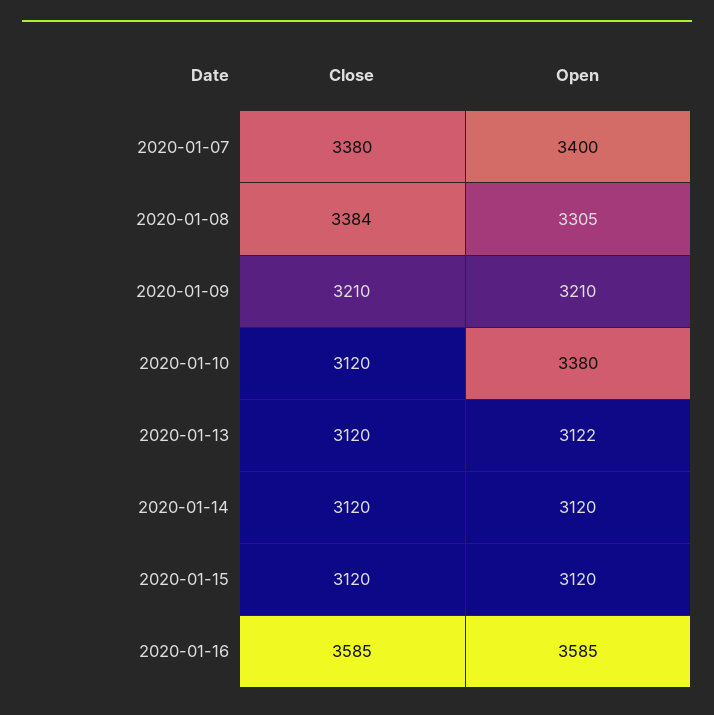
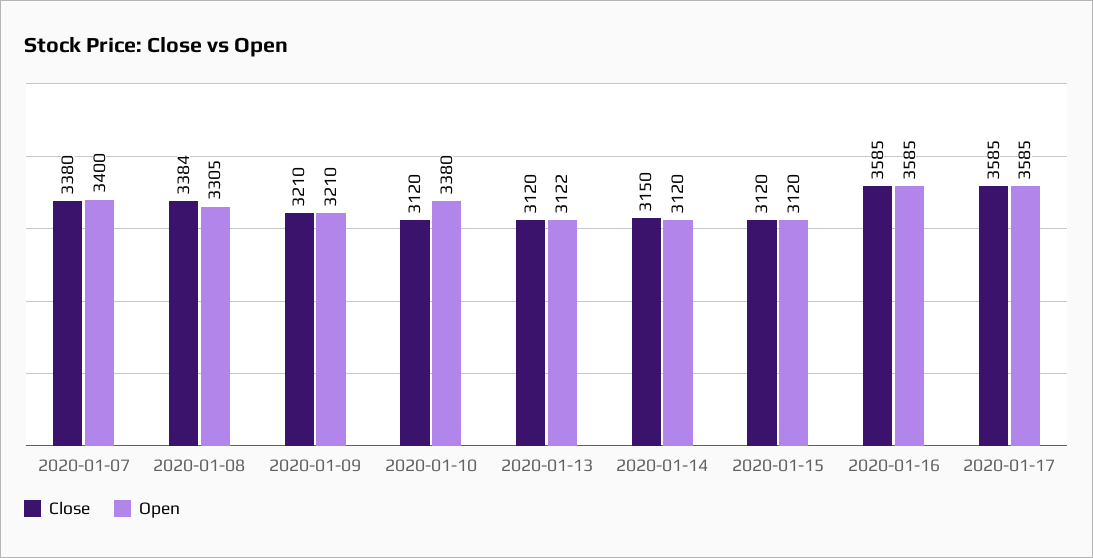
Close, 2020-01-14: 3120 -> 3150
Close, 2020-01-17: none -> 3585
Open, 2020-01-17: none -> 3585

